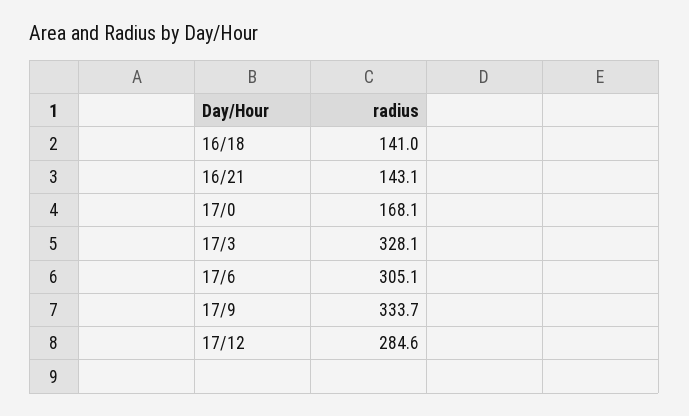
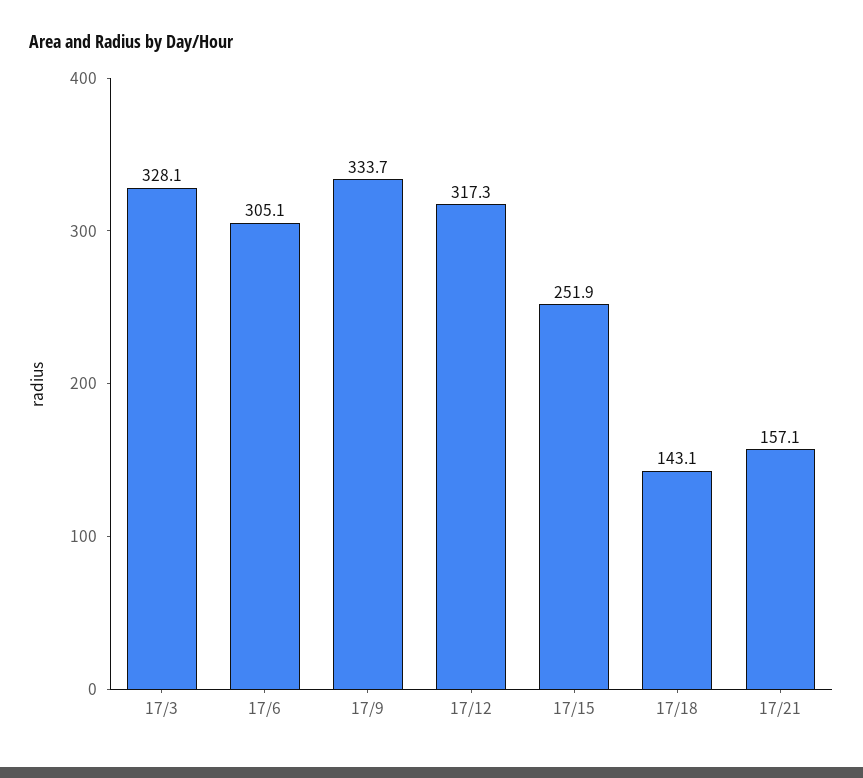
16/18: 141 -> none
16/21: 143.1 -> none
17/0: 168.1 -> none
17/12: 284.6 -> 317.3
17/15: none -> 251.9
17/18: none -> 143.1
17/21: none -> 157.1

